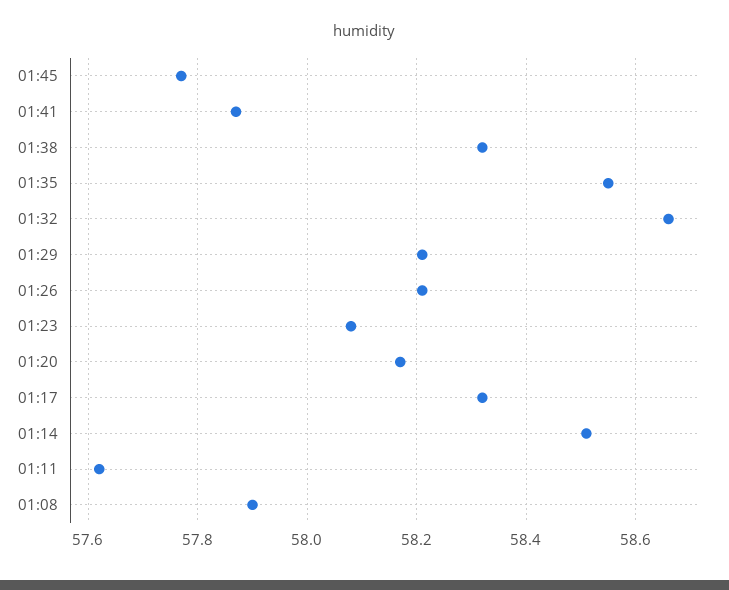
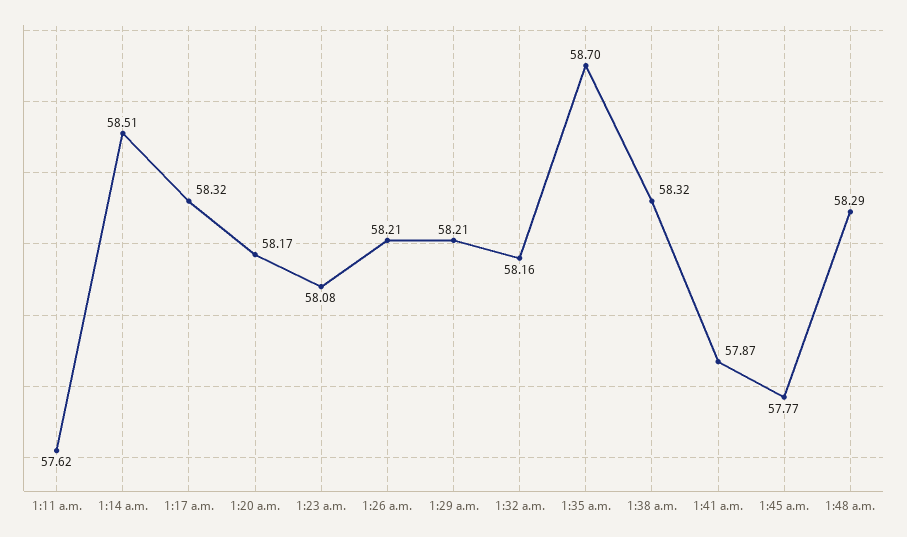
01:35: 58.55 -> 58.7
01:32: 58.65 -> 58.16
01:08: 57.9 -> none
1:48 a.m.: none -> 58.29

